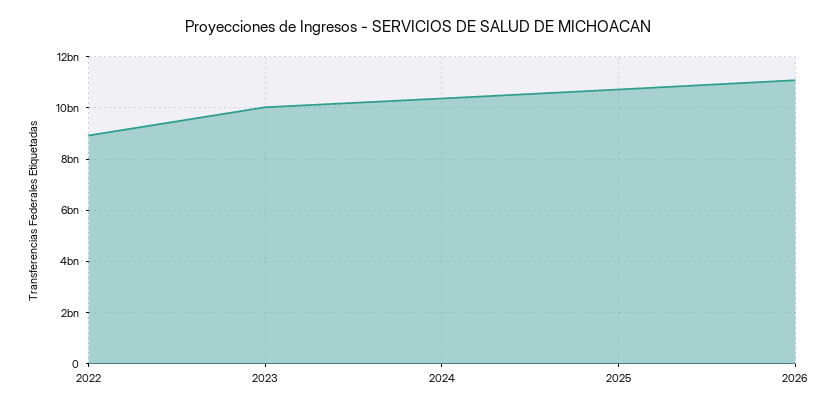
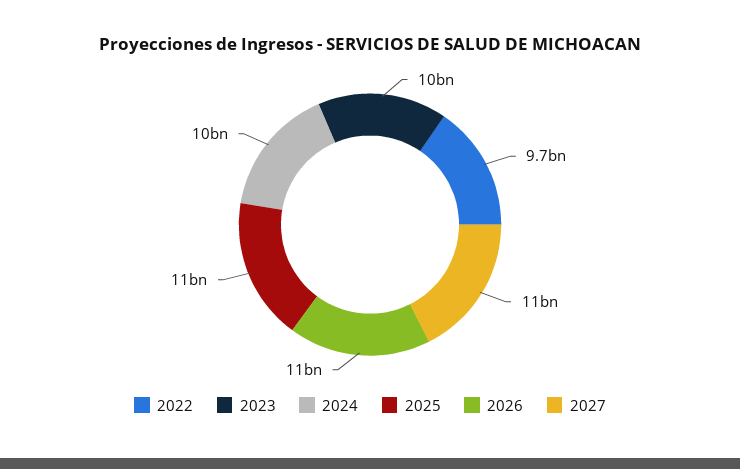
2022: 9000000000 -> 9700000000
2027: none -> 11000000000

